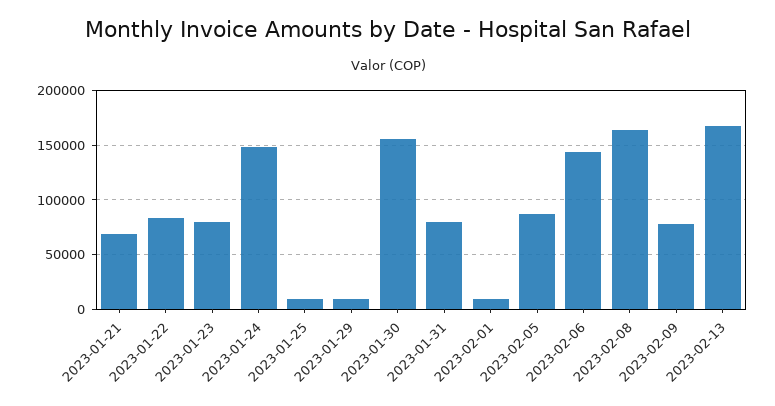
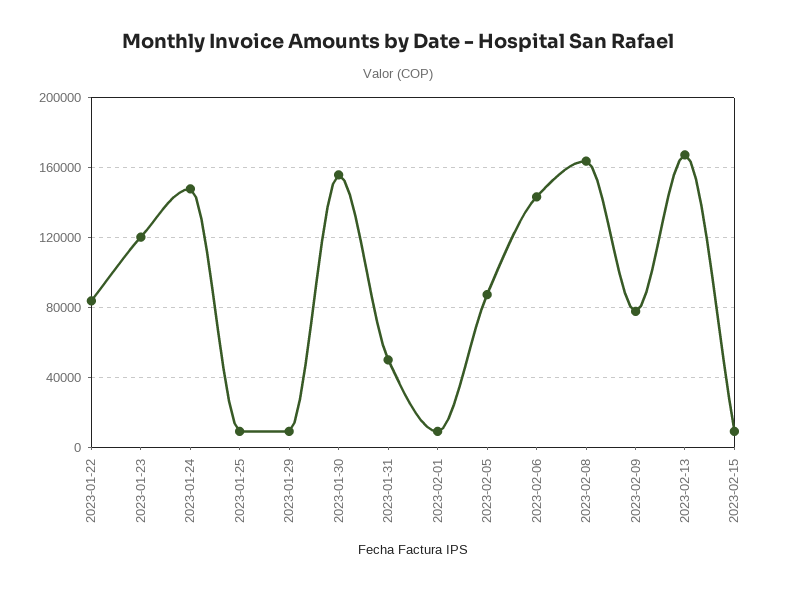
2023-01-21: 70000 -> none
2023-01-23: 80000 -> 120000
2023-01-31: 80000 -> 50000
2023-02-15: none -> 10000

